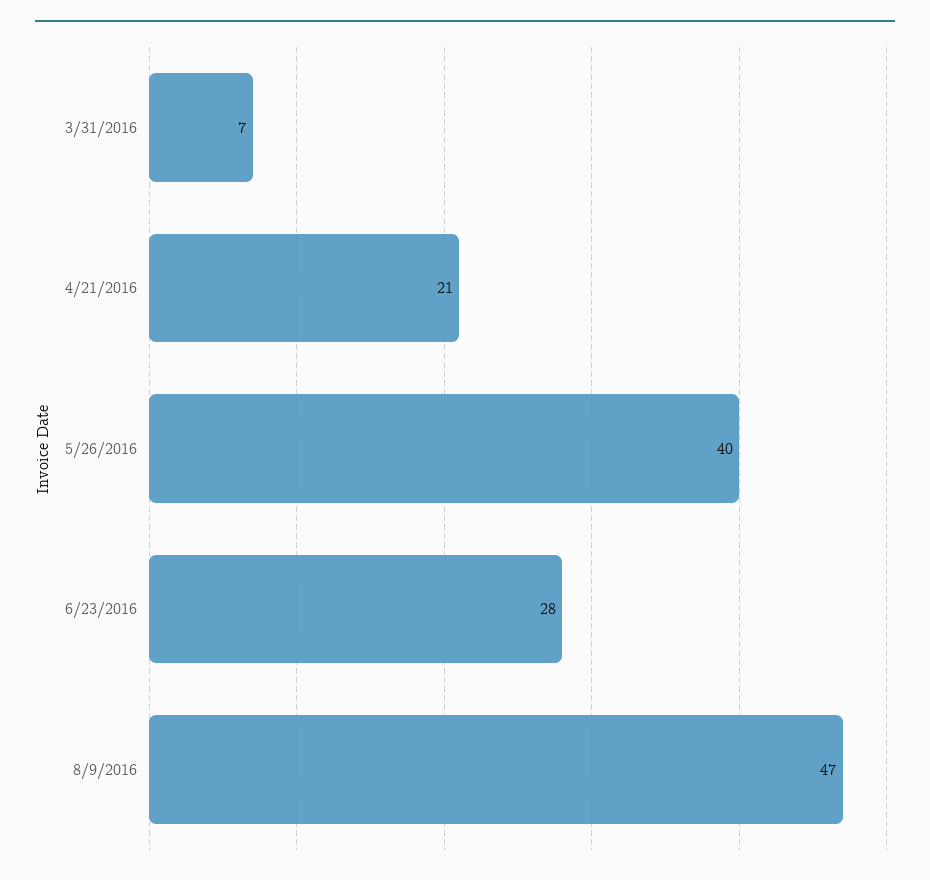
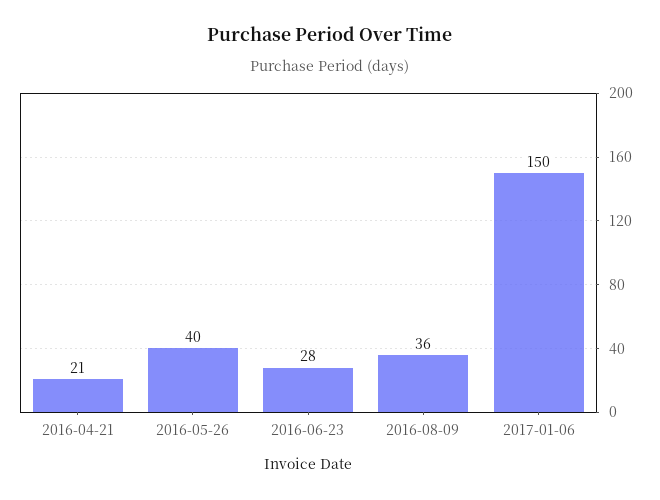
3/31/2016: 7 -> none
8/9/2016: 47 -> 36
2017-01-06: none -> 150

